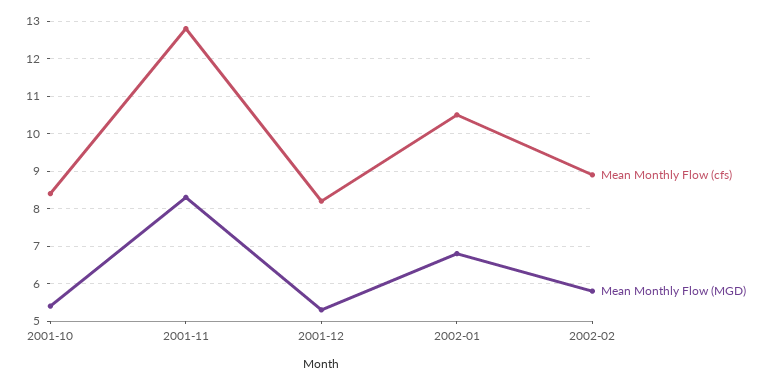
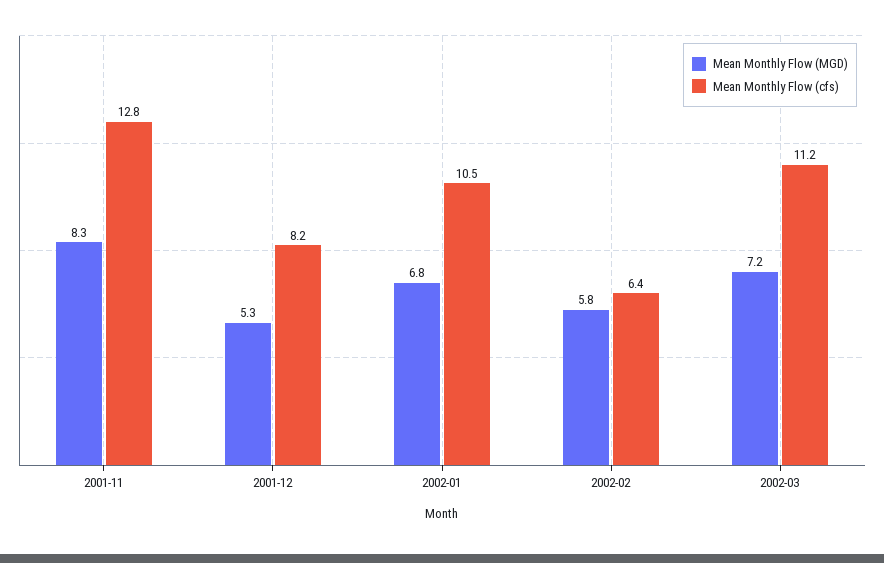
Mean Monthly Flow (cfs), 2001-10: 8.5 -> none
Mean Monthly Flow (MGD), 2001-10: 5.5 -> none
Mean Monthly Flow (cfs), 2002-02: 9 -> 6.4
Mean Monthly Flow (MGD), 2002-03: none -> 7.2
Mean Monthly Flow (cfs), 2002-03: none -> 11.2

